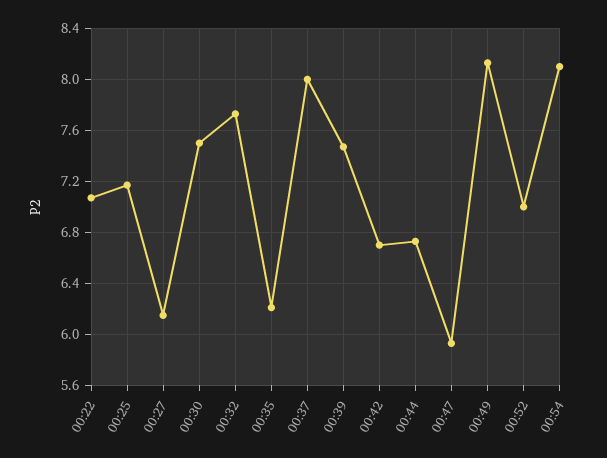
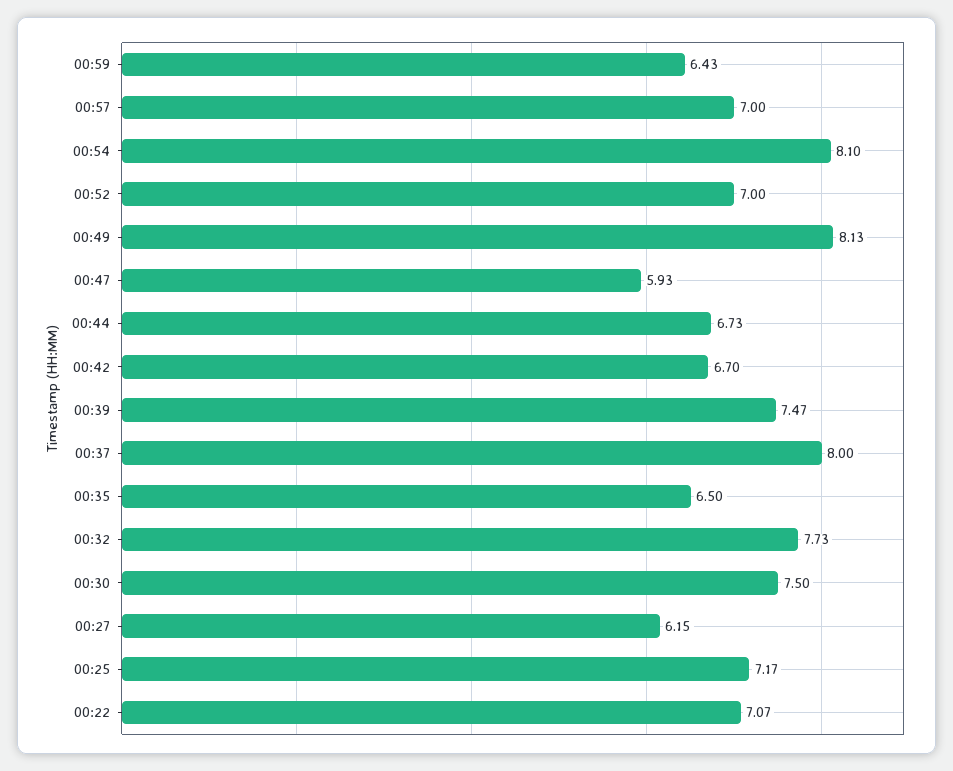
00:35: 6.2 -> 6.5
00:59: none -> 6.43
00:57: none -> 7

